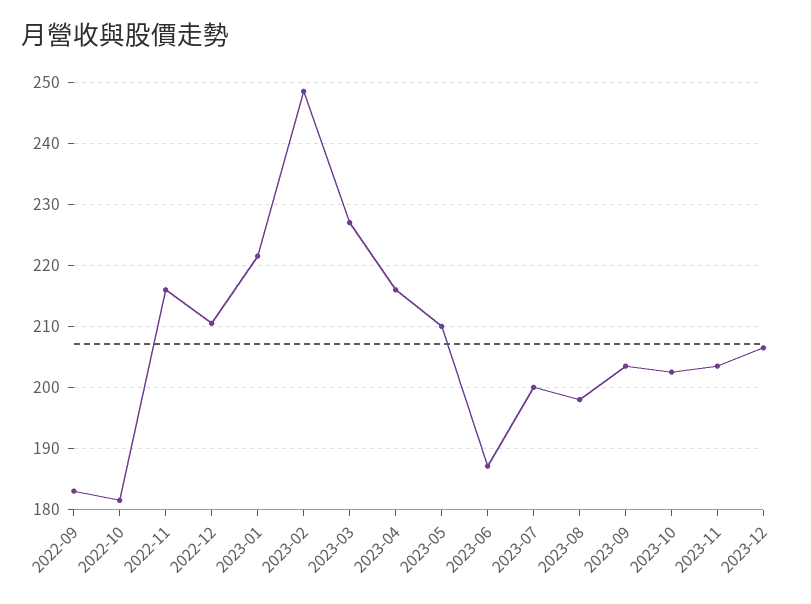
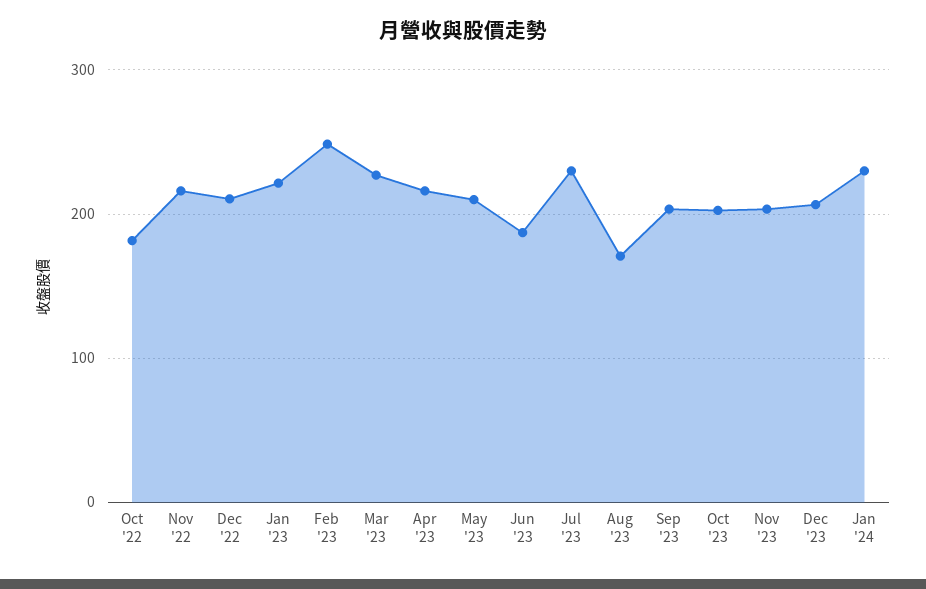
2022-09: 183 -> none
2023-07: 200 -> 230
2023-08: 198 -> 170
Jan '24: none -> 230

